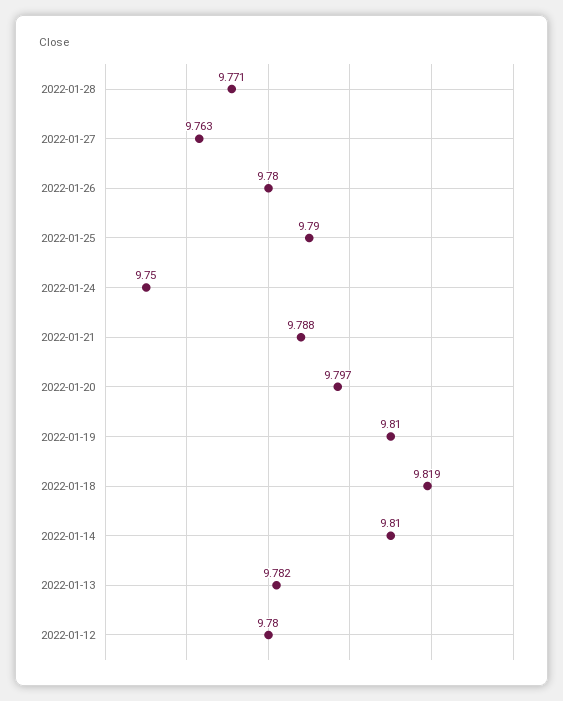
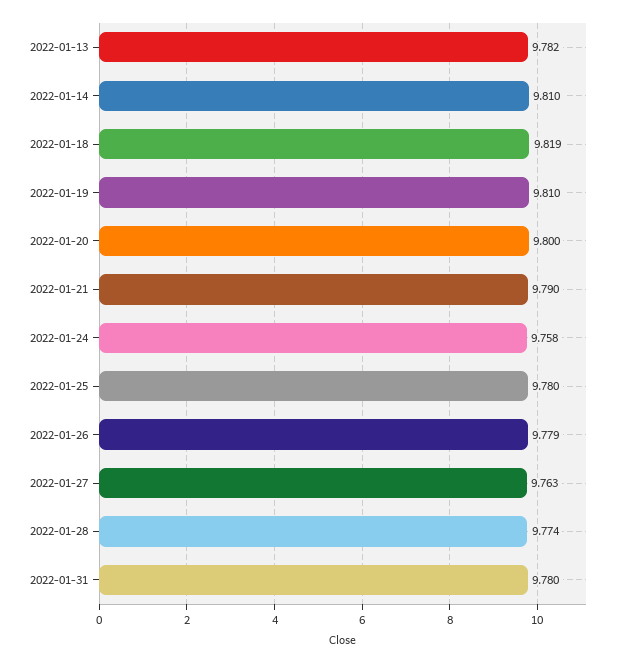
2022-01-28: 9.771 -> 9.774
2022-01-26: 9.78 -> 9.779
2022-01-25: 9.79 -> 9.78
2022-01-24: 9.75 -> 9.758
2022-01-21: 9.788 -> 9.79
2022-01-20: 9.797 -> 9.8
2022-01-12: 9.78 -> none
2022-01-31: none -> 9.78

